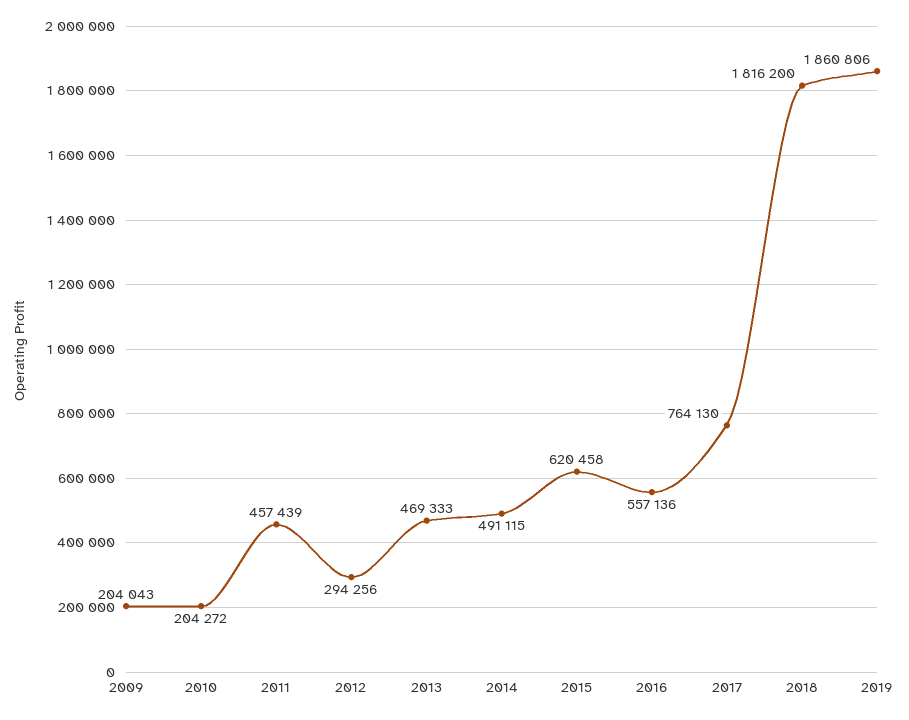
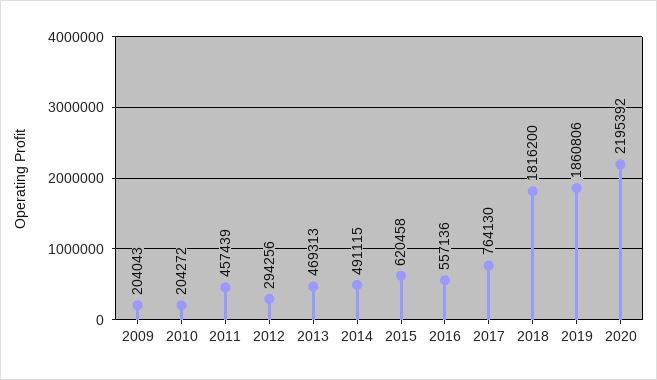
2013: 469333 -> 469313
2020: none -> 2195392

